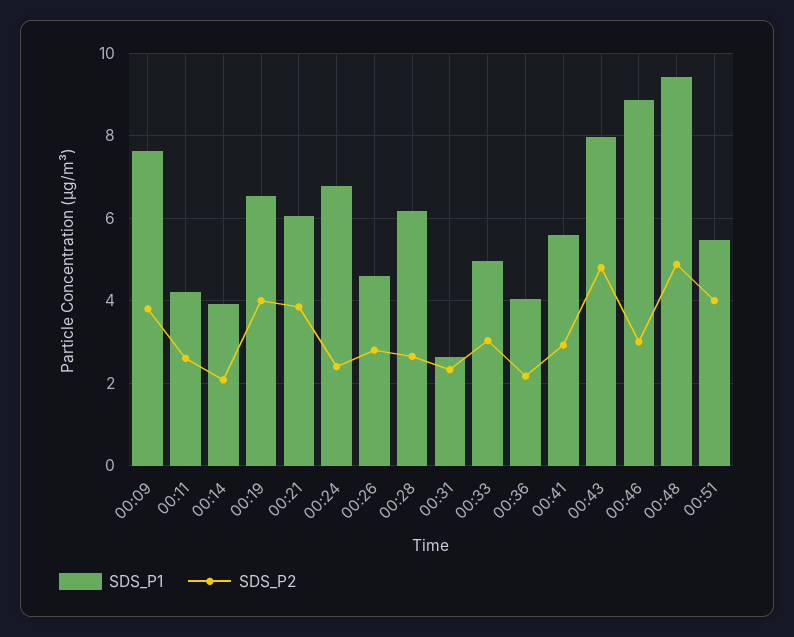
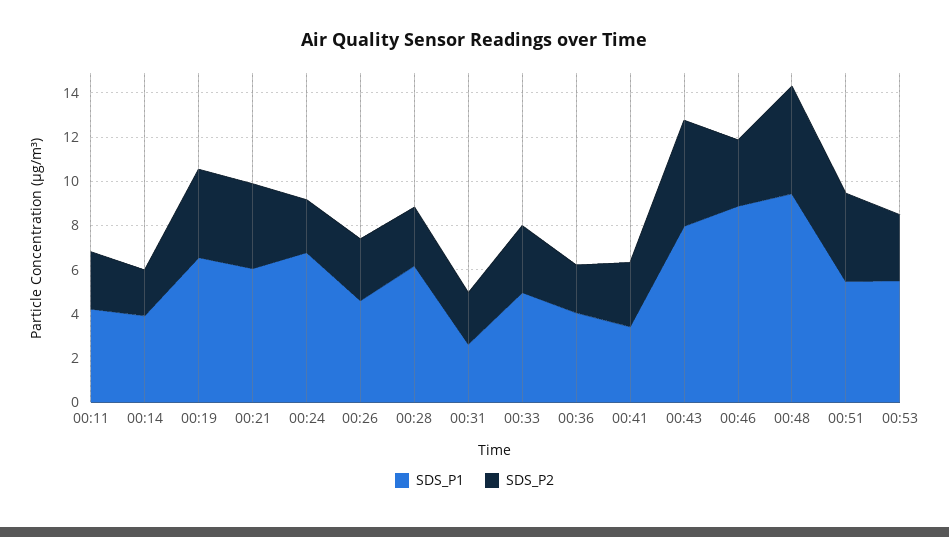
SDS_P1, 00:09: 7.6 -> none
SDS_P2, 00:09: 3.8 -> none
SDS_P1, 00:41: 5.6 -> 3.5
SDS_P1, 00:53: none -> 5.5
SDS_P2, 00:53: none -> 3

